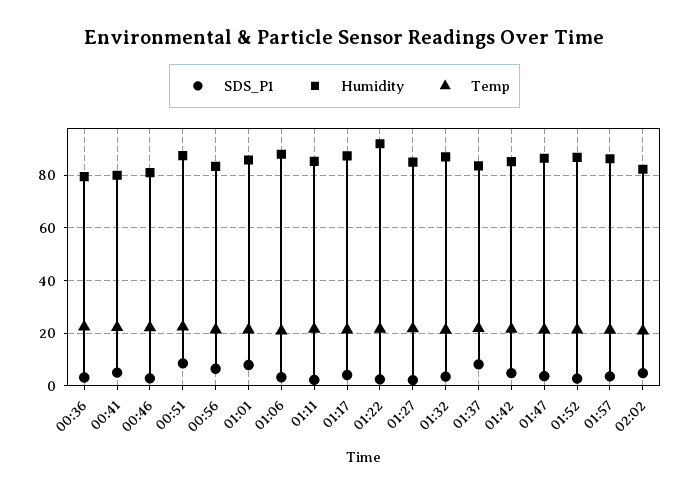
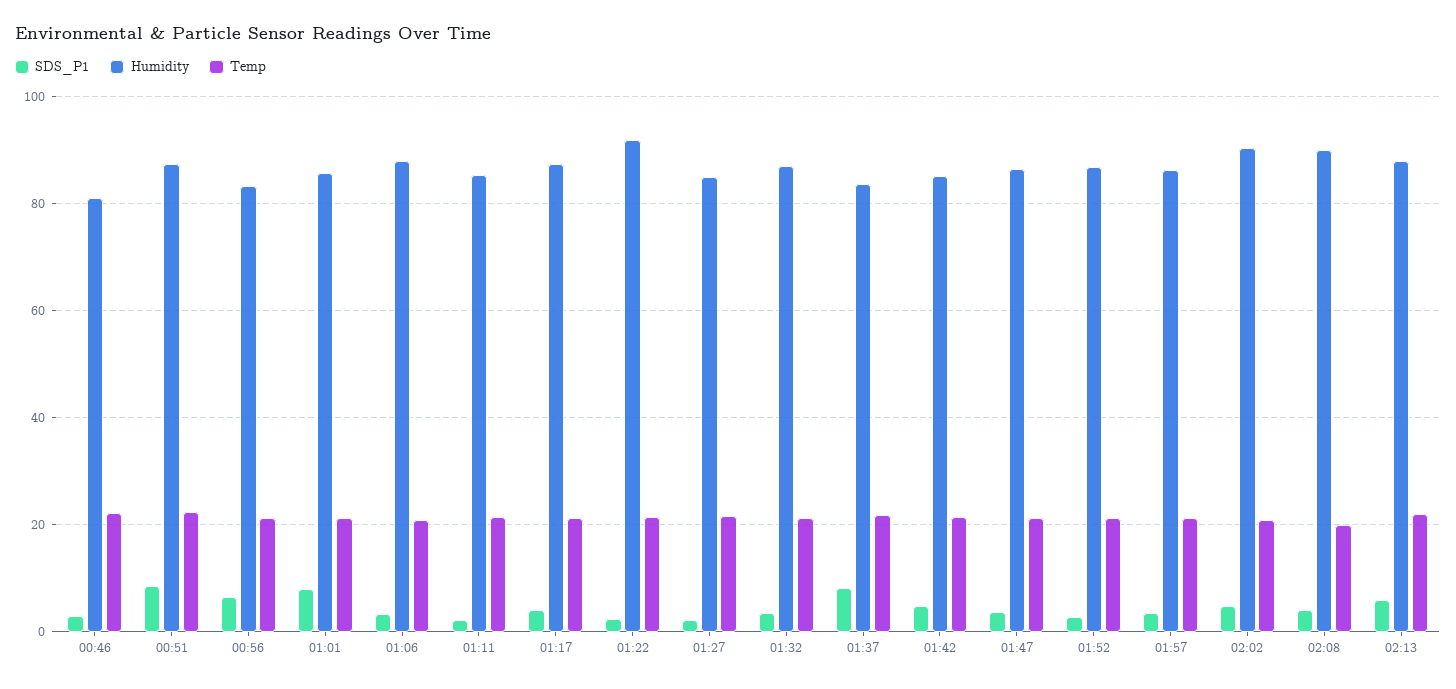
SDS_P1, 00:36: 2.5 -> none
Humidity, 00:36: 80 -> none
Temp, 00:36: 22.5 -> none
SDS_P1, 00:41: 5 -> none
Humidity, 00:41: 80 -> none
Temp, 00:41: 22.5 -> none
Humidity, 02:02: 82.5 -> 90
SDS_P1, 02:08: none -> 4
Humidity, 02:08: none -> 90
Temp, 02:08: none -> 20
SDS_P1, 02:13: none -> 6
Humidity, 02:13: none -> 88
Temp, 02:13: none -> 22

